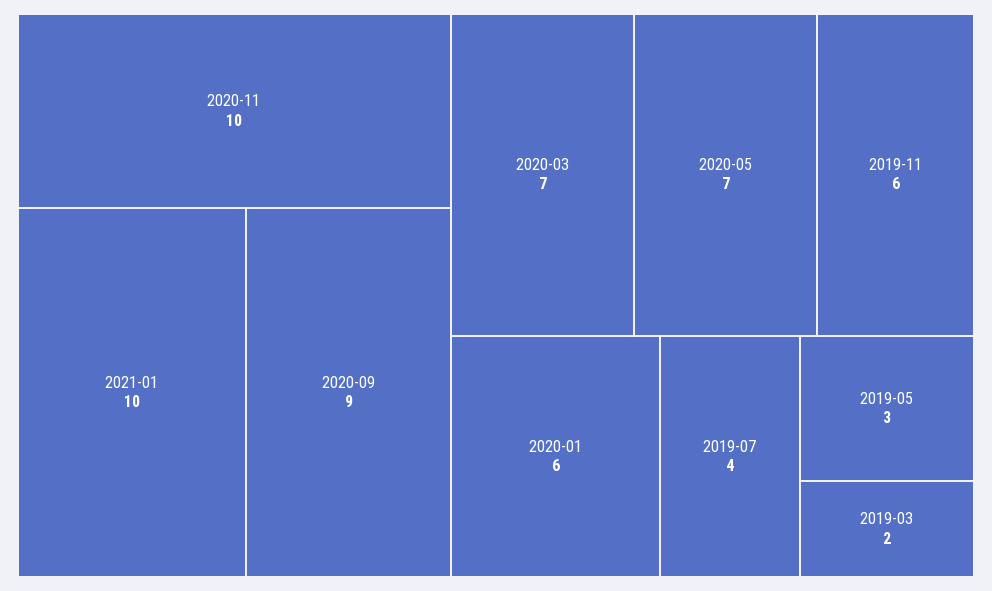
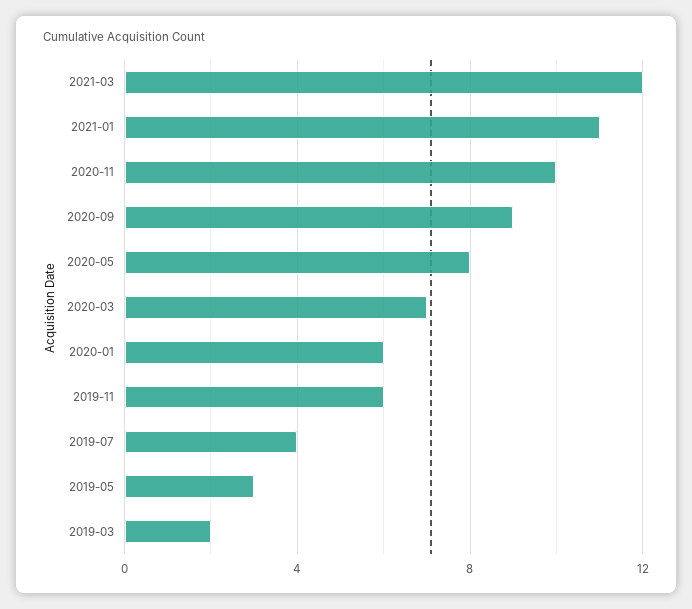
2021-01: 10 -> 11
2020-05: 7 -> 8
2021-03: none -> 12

